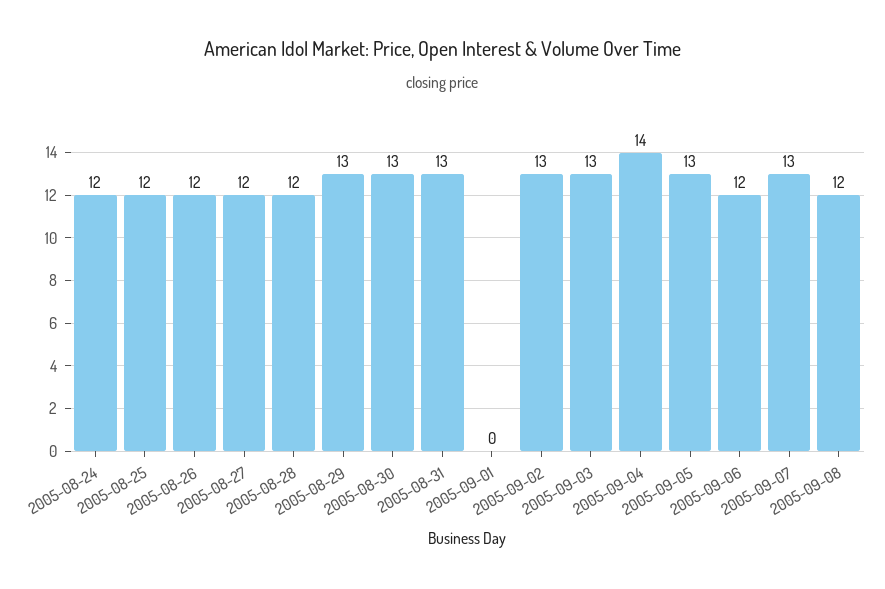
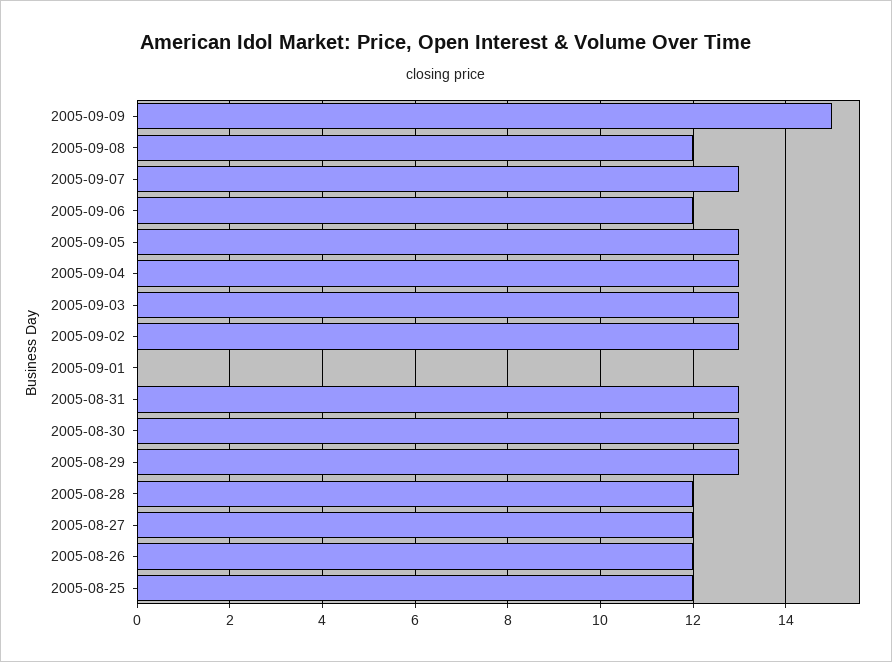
2005-08-24: 12 -> none
2005-09-04: 14 -> 13
2005-09-09: none -> 15

